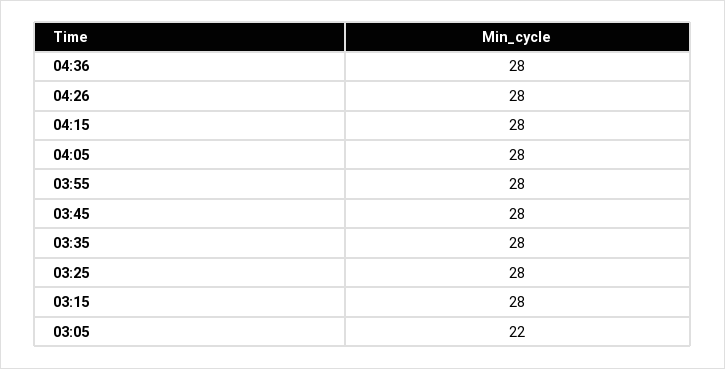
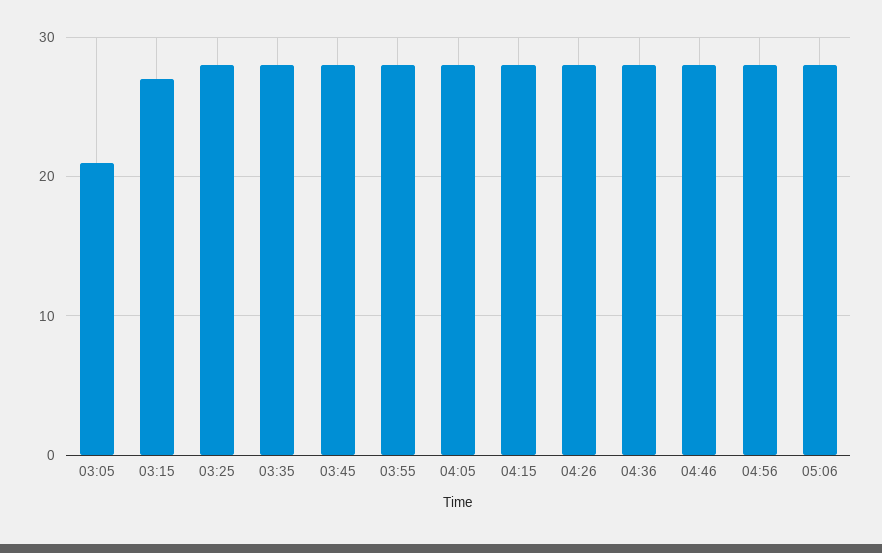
03:15: 28 -> 27
03:05: 22 -> 21
04:46: none -> 28
04:56: none -> 28
05:06: none -> 28

